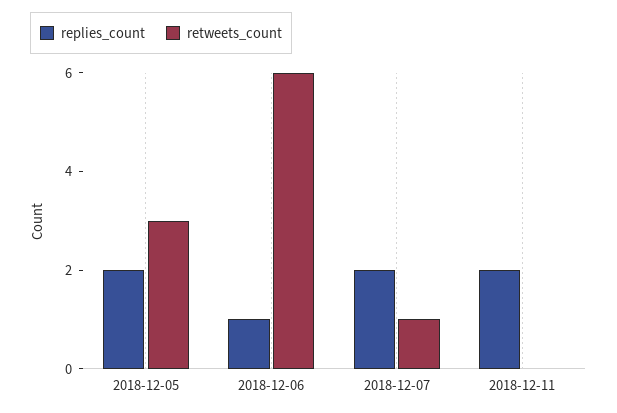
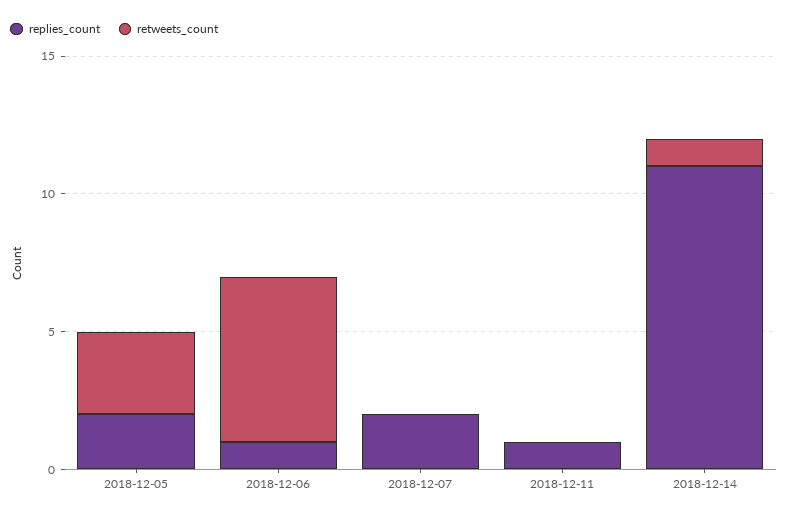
retweets_count, 2018-12-07: 1 -> 0
replies_count, 2018-12-11: 2 -> 1
replies_count, 2018-12-14: none -> 11
retweets_count, 2018-12-14: none -> 1

